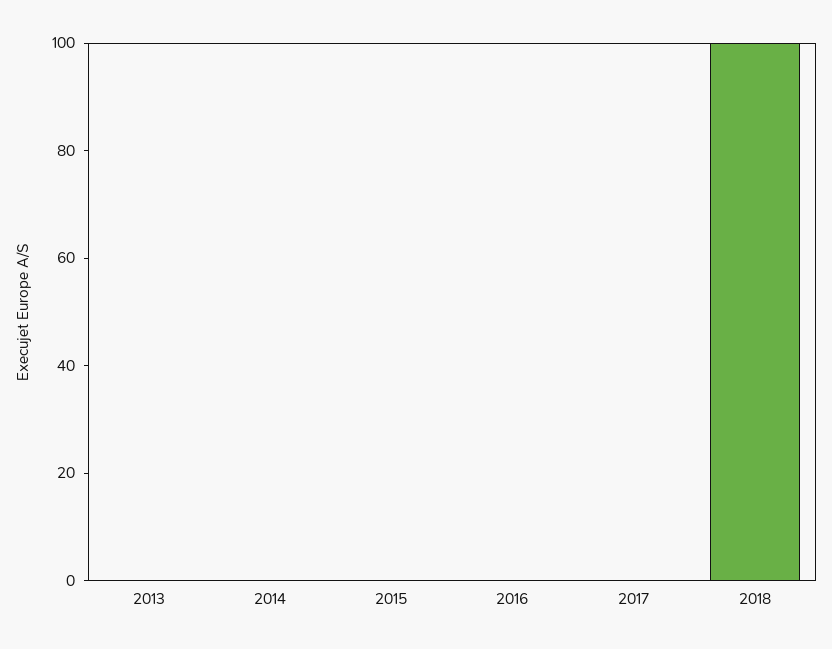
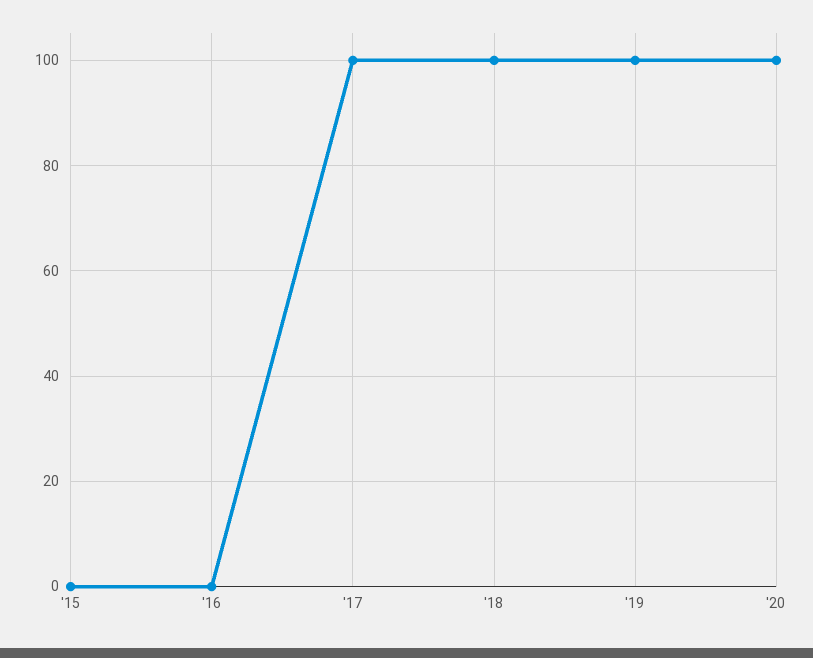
2013: 0 -> none
2014: 0 -> none
2017: 0 -> 100
'19: none -> 100
'20: none -> 100

